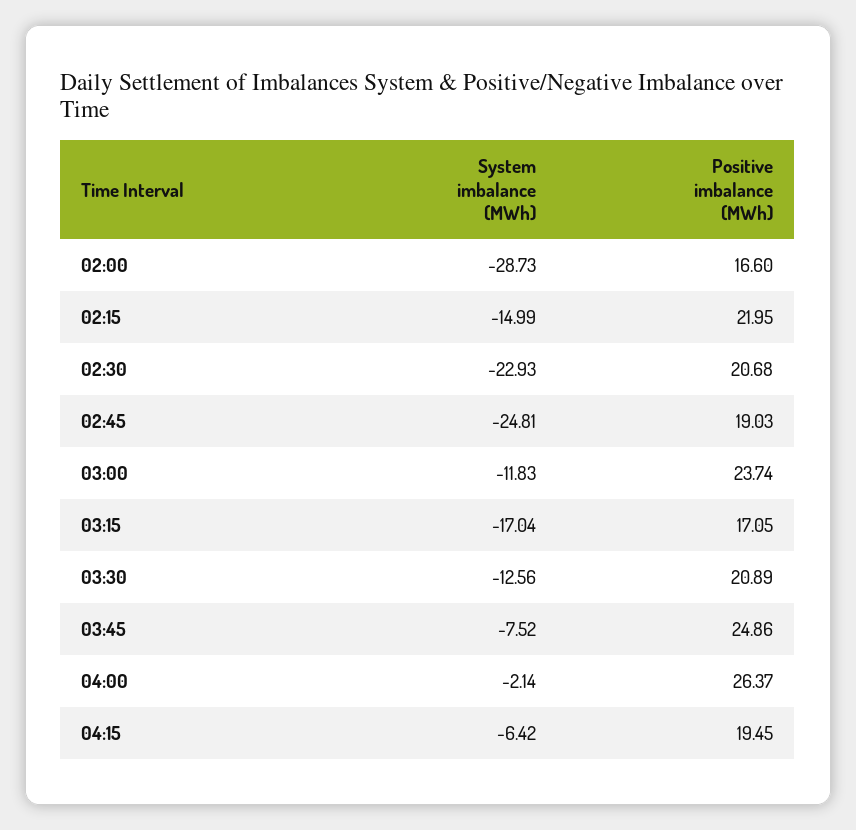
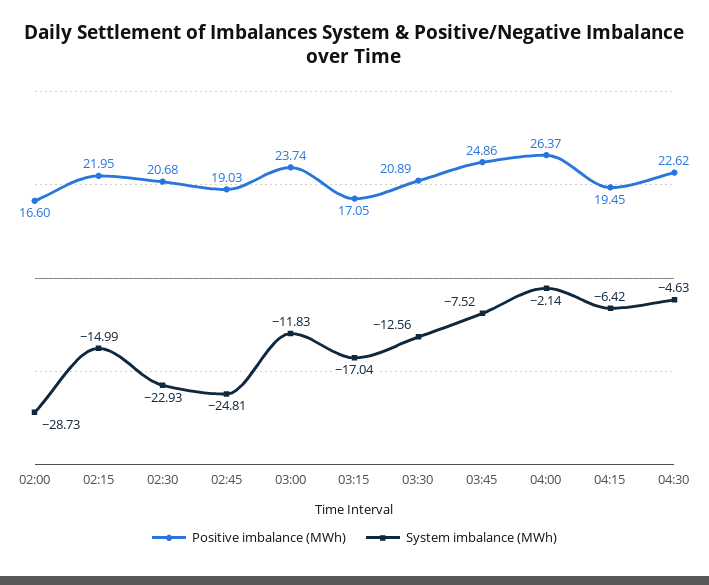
Positive imbalance (MWh), 04:30: none -> 22.62
System imbalance (MWh), 04:30: none -> -4.63

